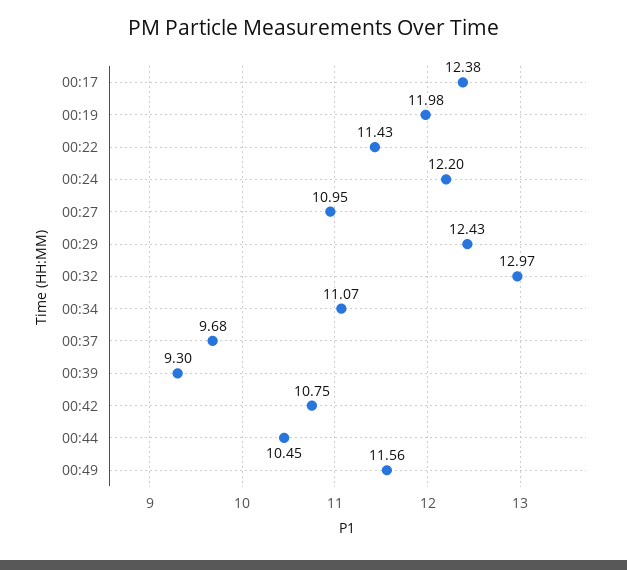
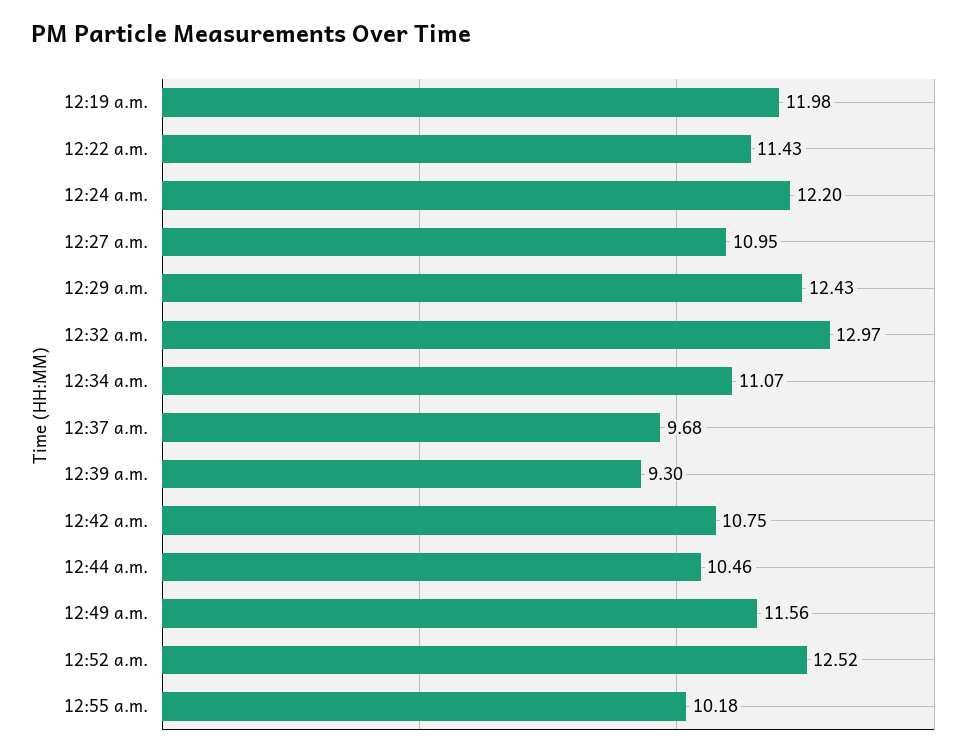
00:17: 12.38 -> none
00:44: 10.45 -> 10.46
12:52 a.m.: none -> 12.52
12:55 a.m.: none -> 10.18

